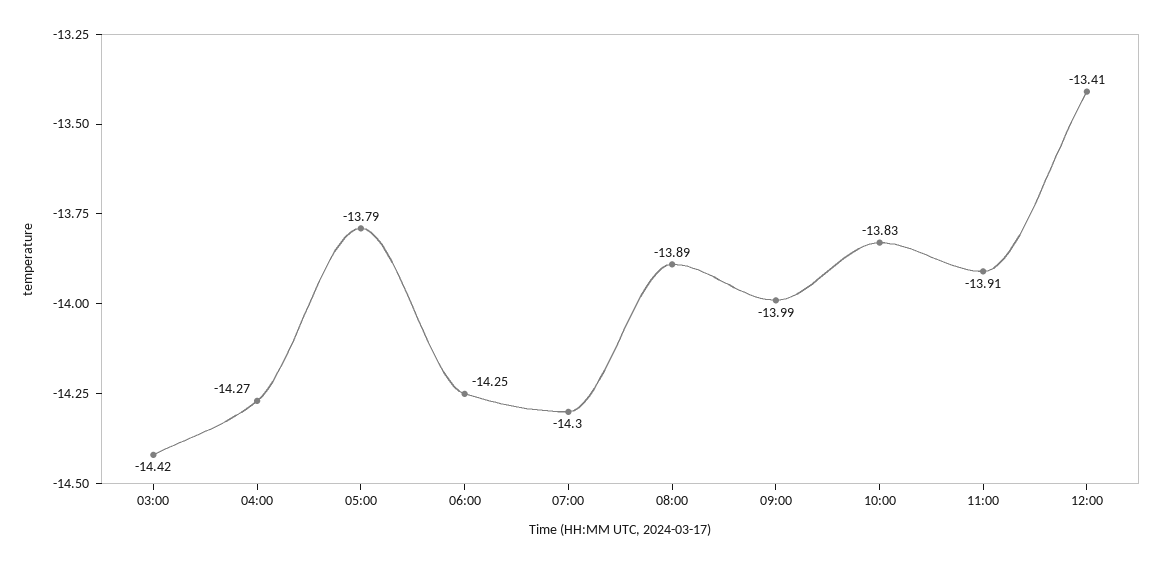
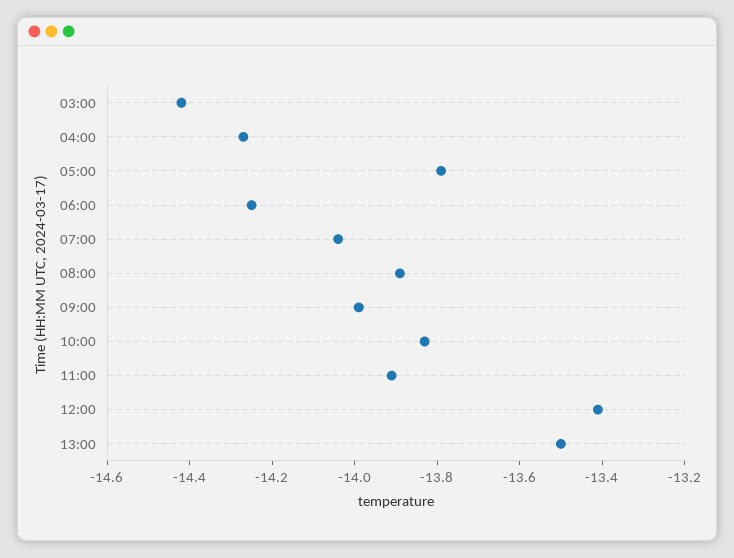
07:00: -14.3 -> -14.05
13:00: none -> -13.5

